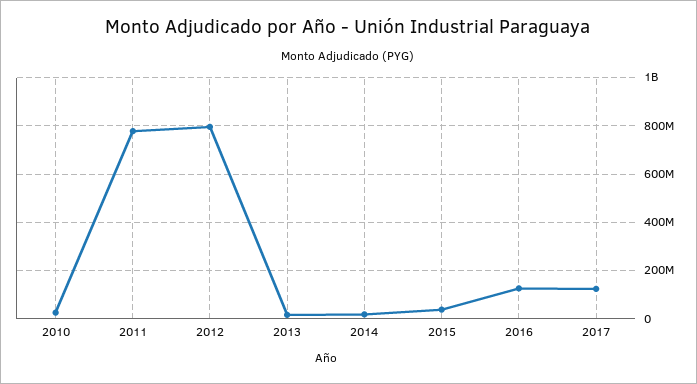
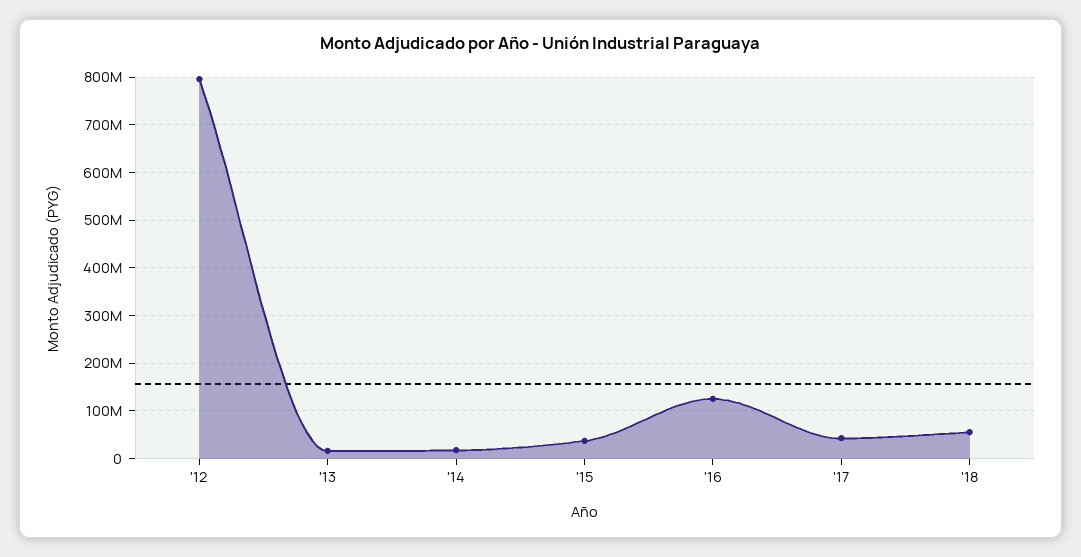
2010: 25000000 -> none
2011: 775000000 -> none
2017: 125000000 -> 40000000
'18: none -> 60000000

